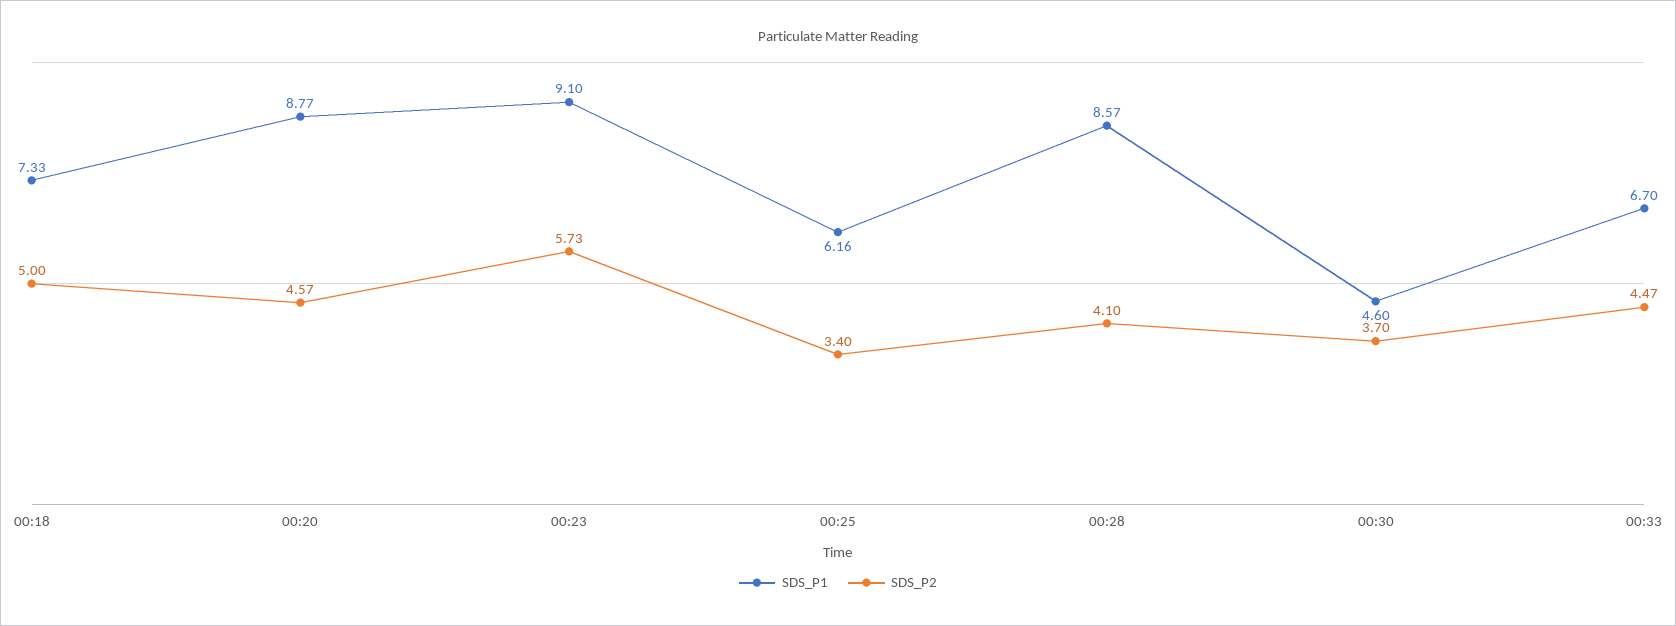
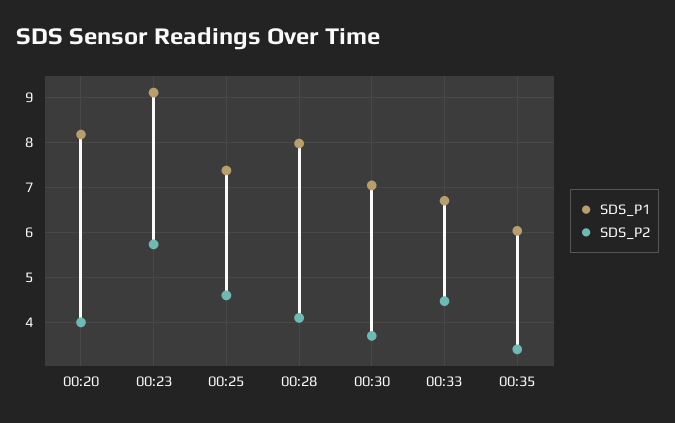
SDS_P1, 00:18: 7.33 -> none
SDS_P2, 00:18: 5 -> none
SDS_P1, 00:20: 8.77 -> 8.2
SDS_P2, 00:20: 4.57 -> 4
SDS_P1, 00:25: 6.16 -> 7.4
SDS_P2, 00:25: 3.4 -> 4.6
SDS_P1, 00:28: 8.57 -> 8
SDS_P1, 00:30: 4.6 -> 7
SDS_P1, 00:35: none -> 6
SDS_P2, 00:35: none -> 3.4

